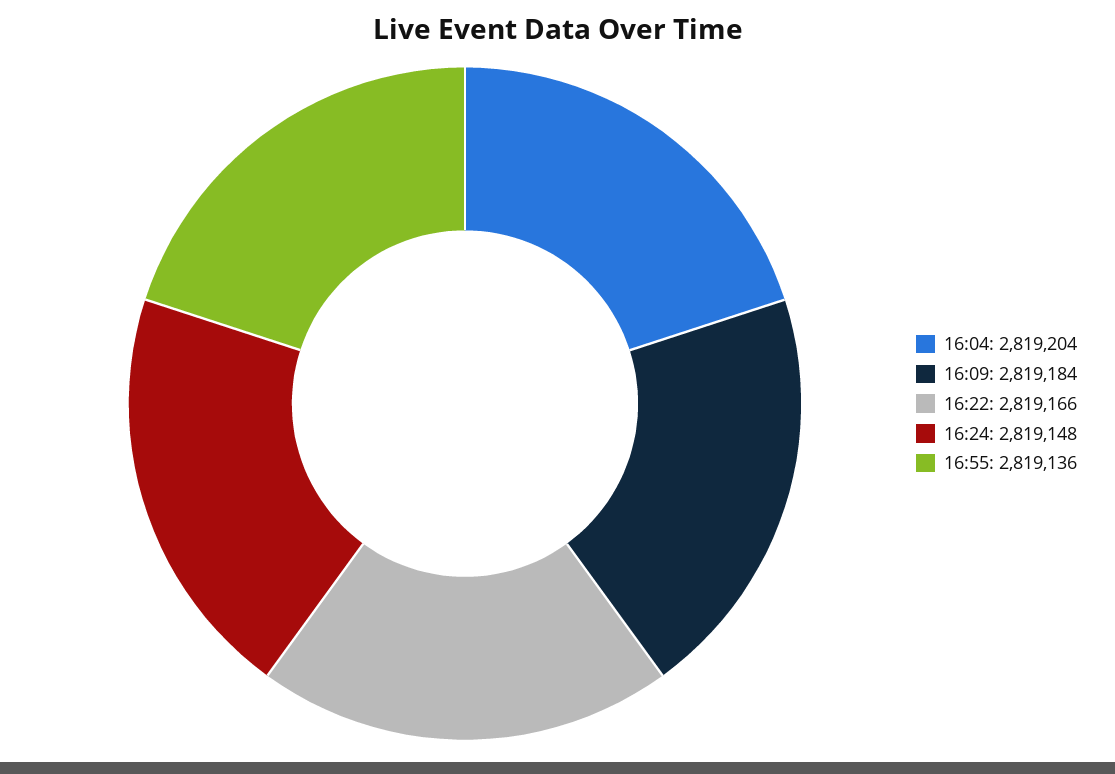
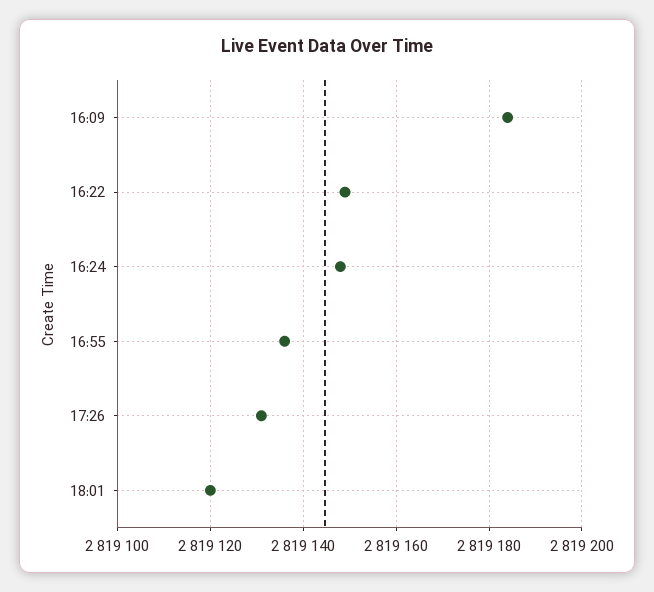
16:04: 2819204 -> none
16:22: 2819166 -> 2819150
17:26: none -> 2819130
18:01: none -> 2819120

